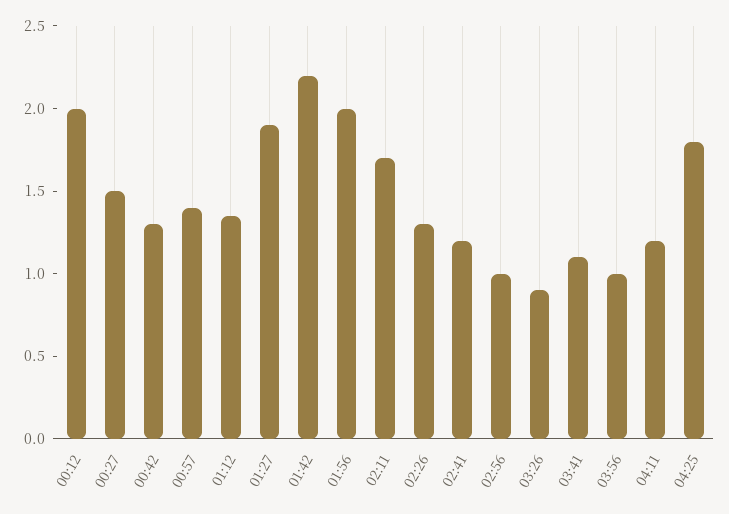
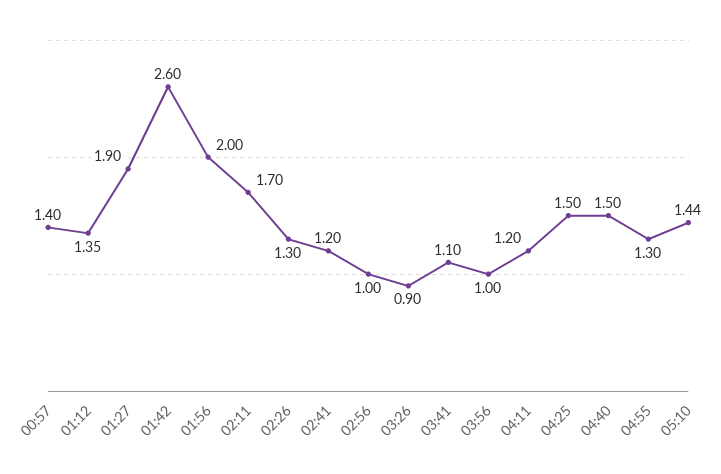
00:12: 2 -> none
00:27: 1.5 -> none
00:42: 1.3 -> none
01:42: 2.2 -> 2.6
04:25: 1.8 -> 1.5
04:40: none -> 1.5
04:55: none -> 1.3
05:10: none -> 1.44

